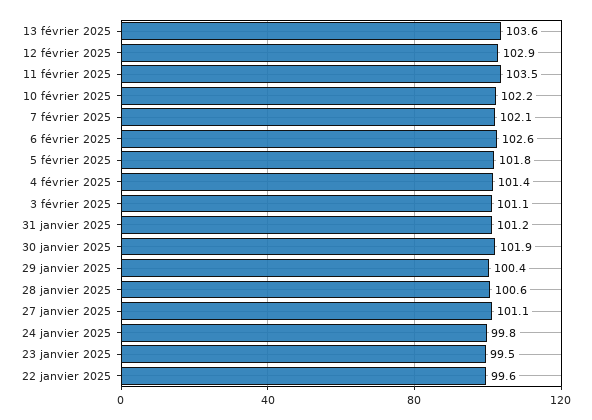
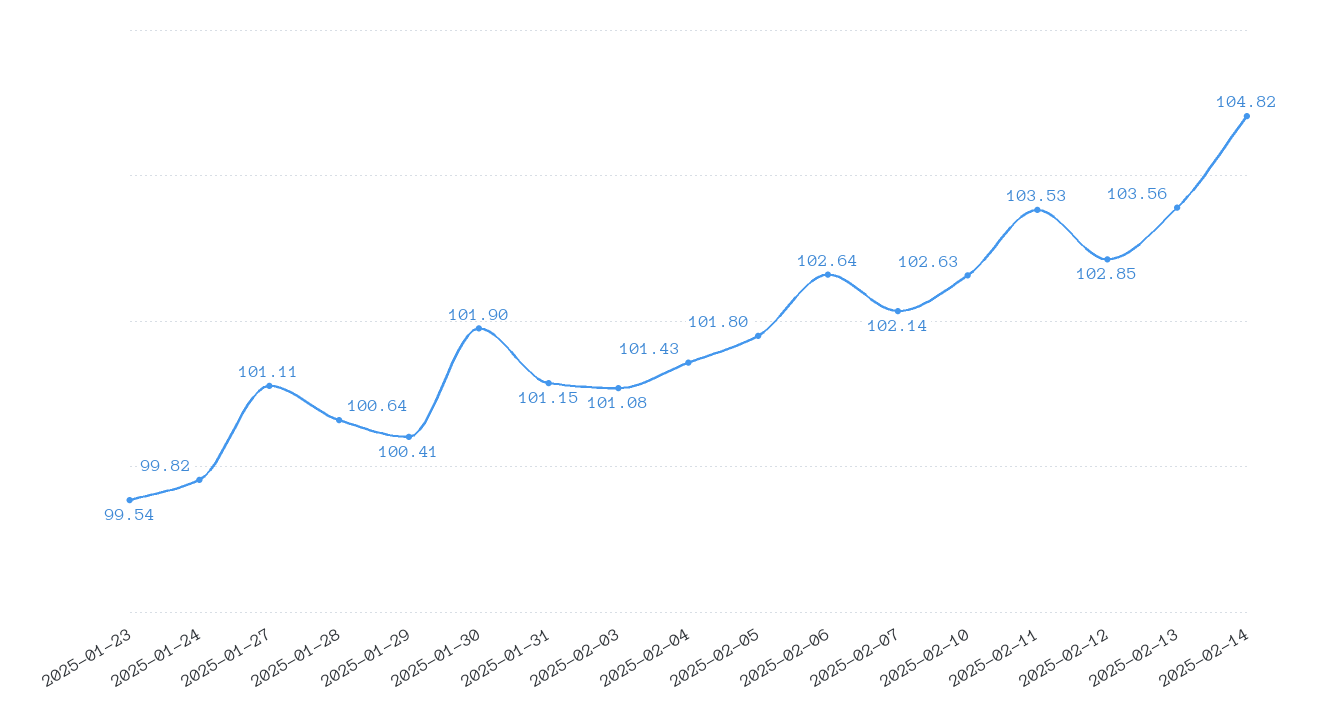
10 février 2025: 102.2 -> 102.63
22 janvier 2025: 99.6 -> none
2025-02-14: none -> 104.82

